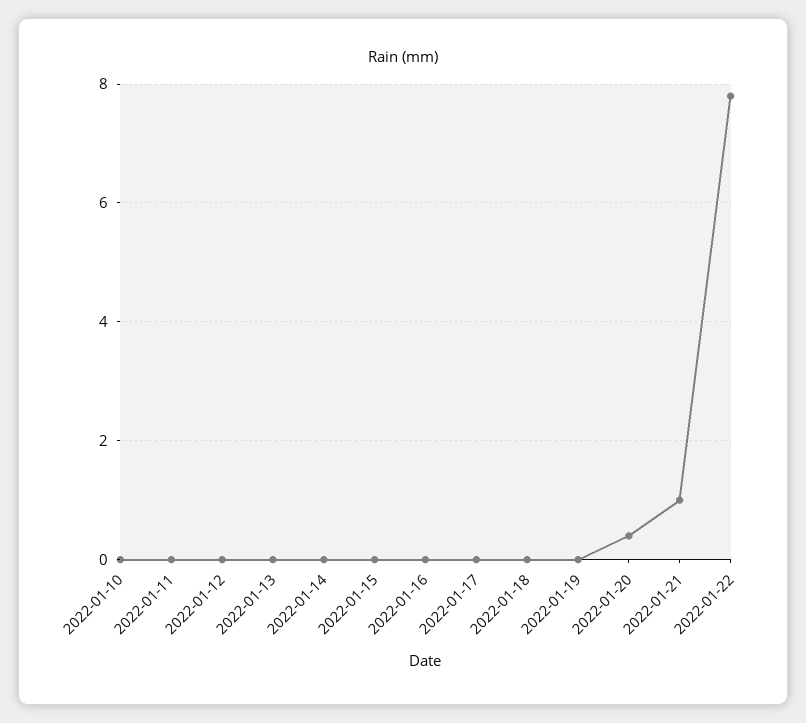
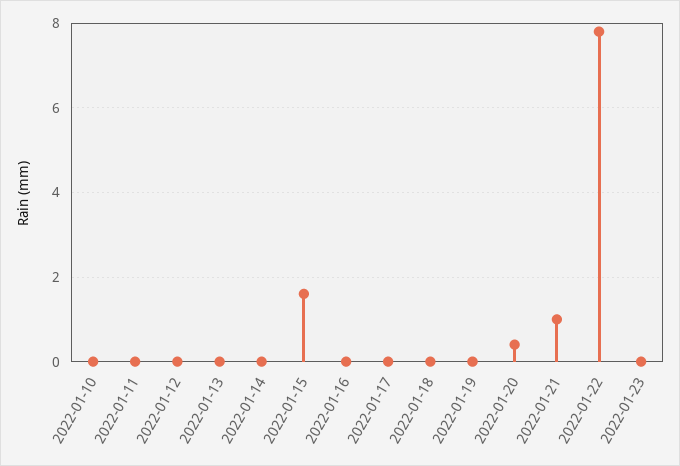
2022-01-15: 0 -> 1.5
2022-01-23: none -> 0

